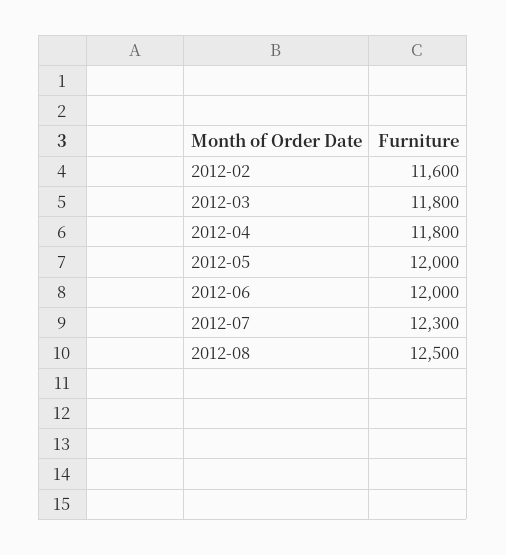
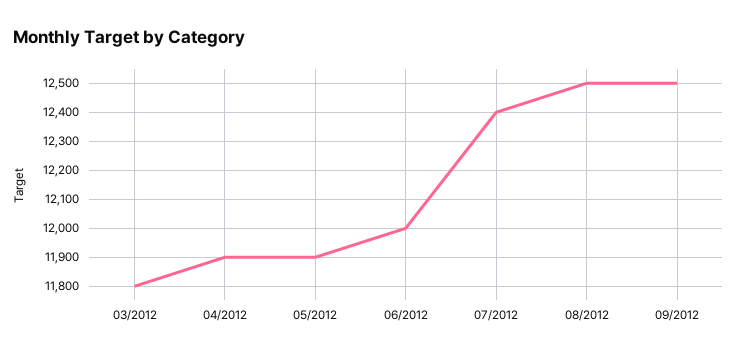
2012-02: 11600 -> none
2012-04: 11800 -> 11900
2012-05: 12000 -> 11900
2012-07: 12300 -> 12400
09/2012: none -> 12500

